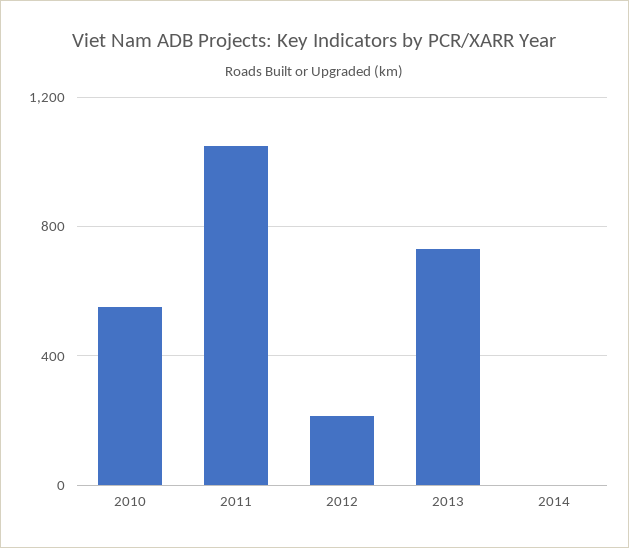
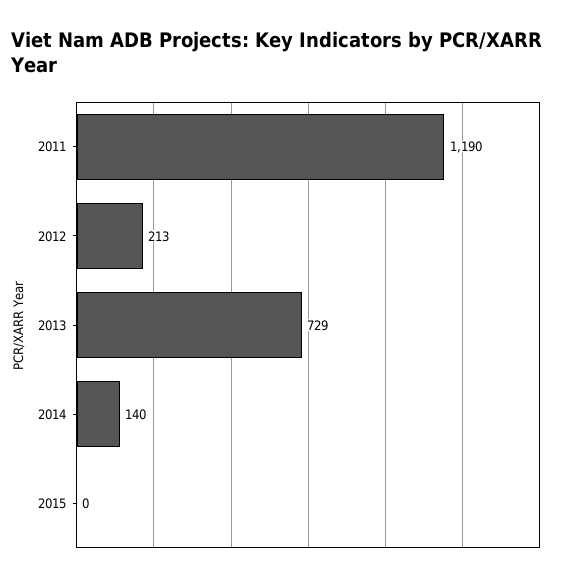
2010: 550 -> none
2011: 1050 -> 1190
2014: 0 -> 140
2015: none -> 0

